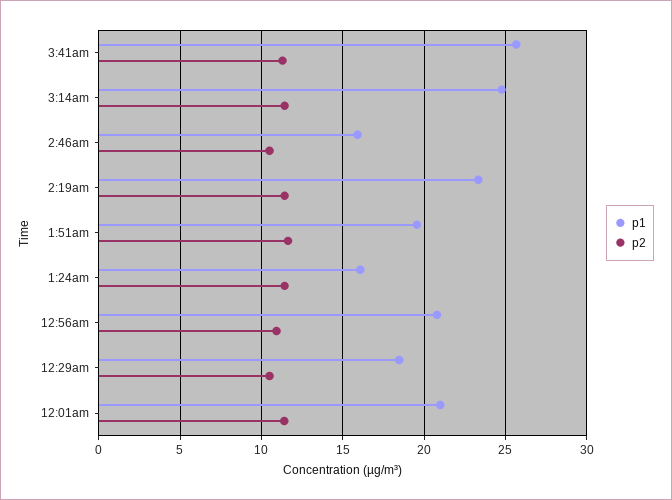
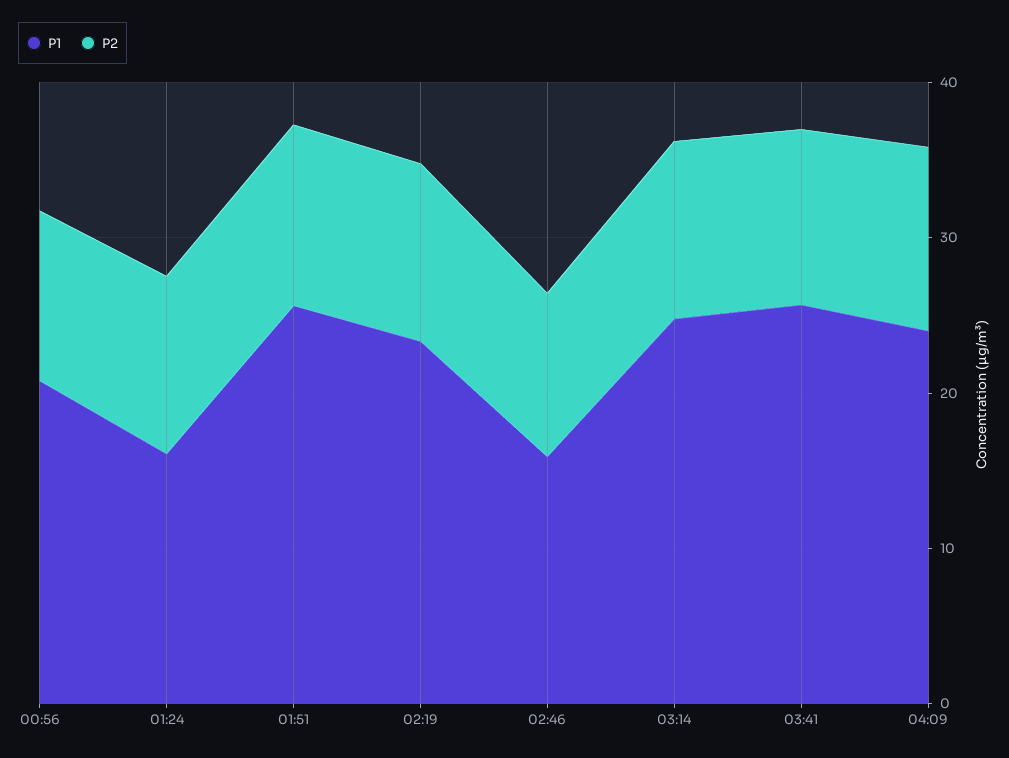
p1, 1:51am: 19.5 -> 26
p1, 12:29am: 18.5 -> none
p2, 12:29am: 10.5 -> none
p1, 12:01am: 21 -> none
p2, 12:01am: 11.5 -> none
p1, 04:09: none -> 24
p2, 04:09: none -> 12

